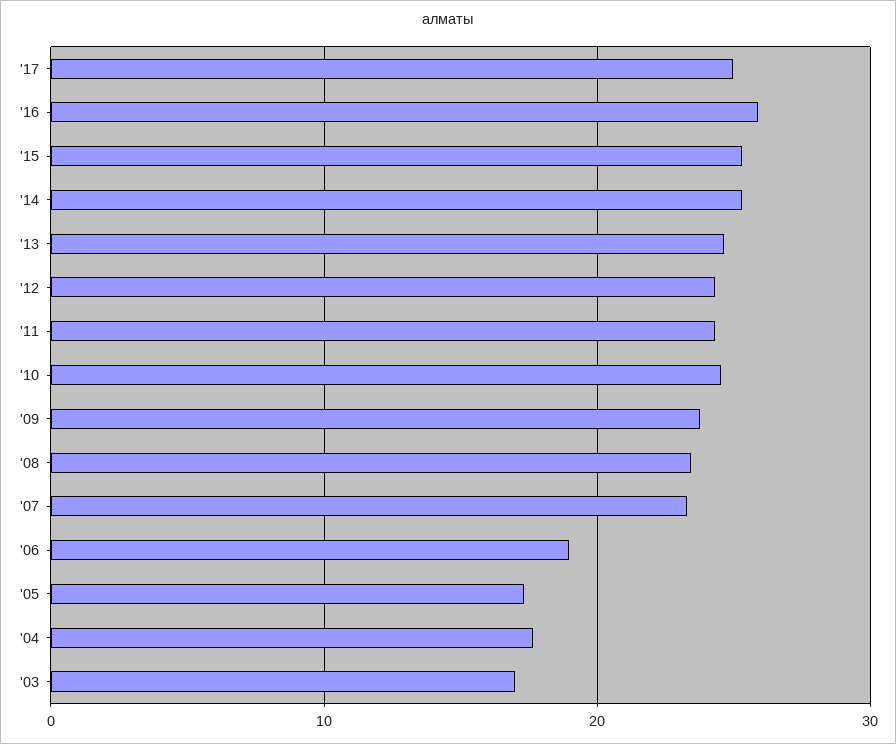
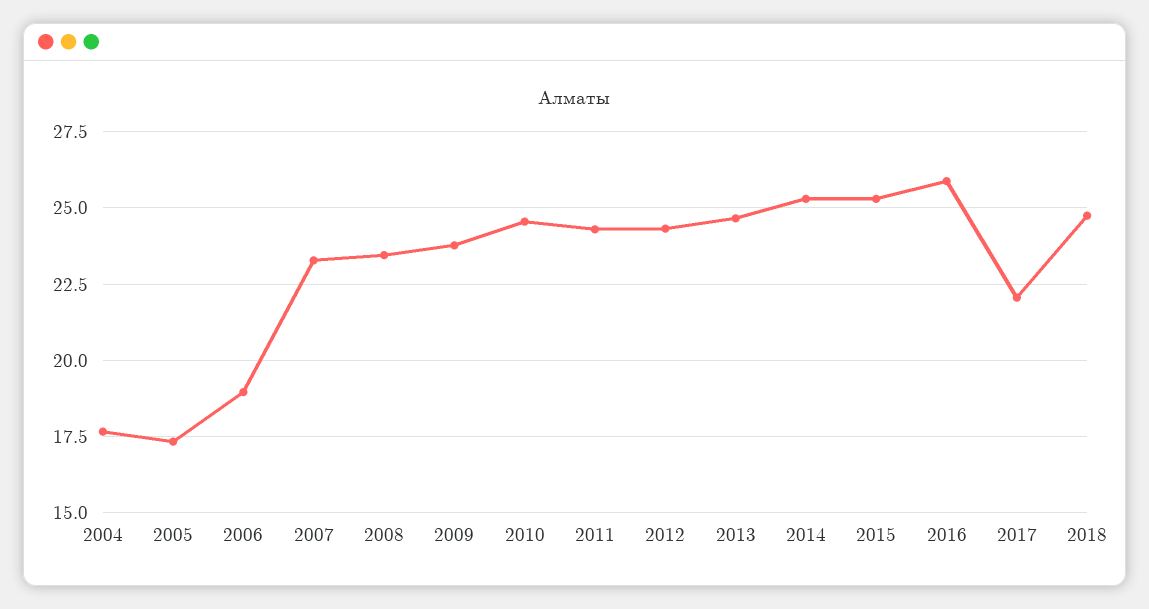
'17: 25 -> 22
'03: 17 -> none
2018: none -> 24.75

